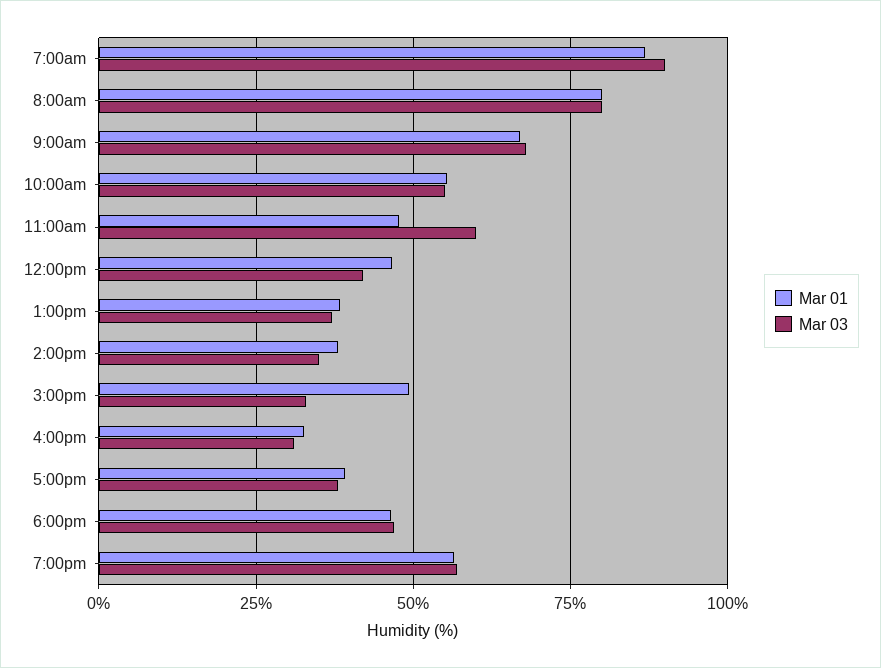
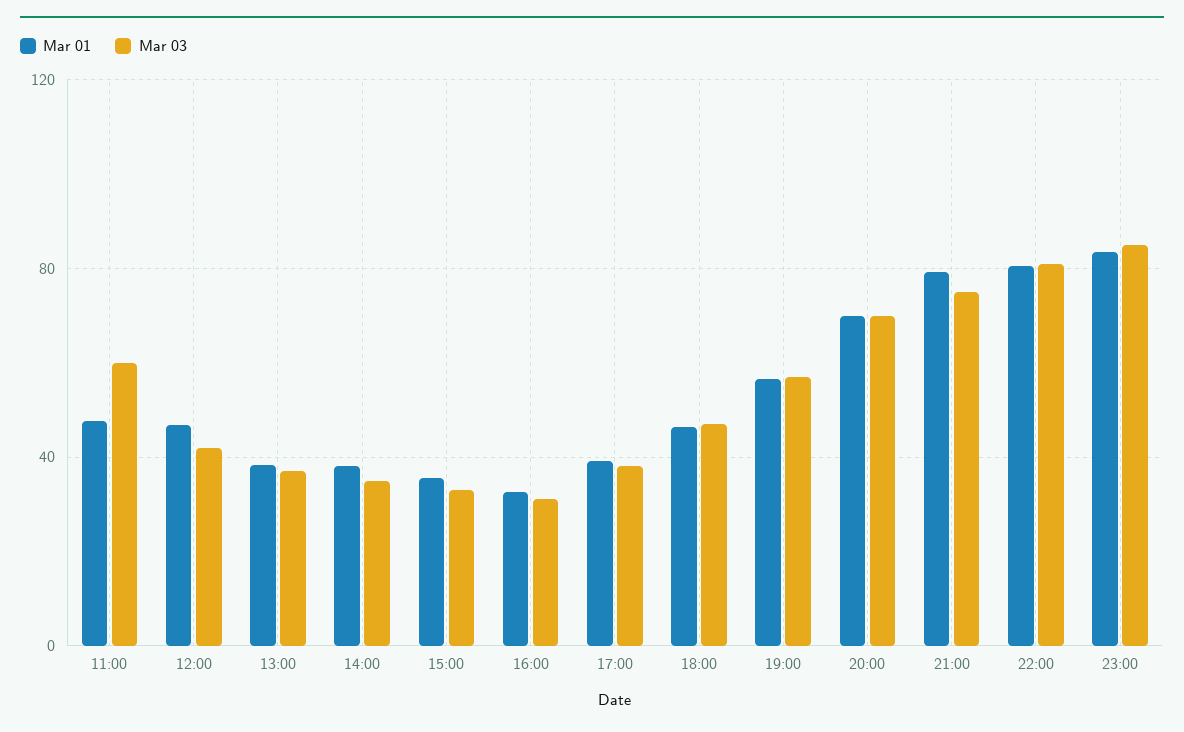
Mar 01, 7:00am: 87.5 -> none
Mar 03, 7:00am: 90 -> none
Mar 01, 8:00am: 80 -> none
Mar 03, 8:00am: 80 -> none
Mar 01, 9:00am: 67.5 -> none
Mar 03, 9:00am: 67.5 -> none
Mar 01, 10:00am: 55 -> none
Mar 03, 10:00am: 55 -> none
Mar 01, 3:00pm: 50 -> 35
Mar 01, 20:00: none -> 70
Mar 03, 20:00: none -> 70
Mar 01, 21:00: none -> 80
Mar 03, 21:00: none -> 75
Mar 01, 22:00: none -> 80
Mar 03, 22:00: none -> 80
Mar 01, 23:00: none -> 85
Mar 03, 23:00: none -> 85

